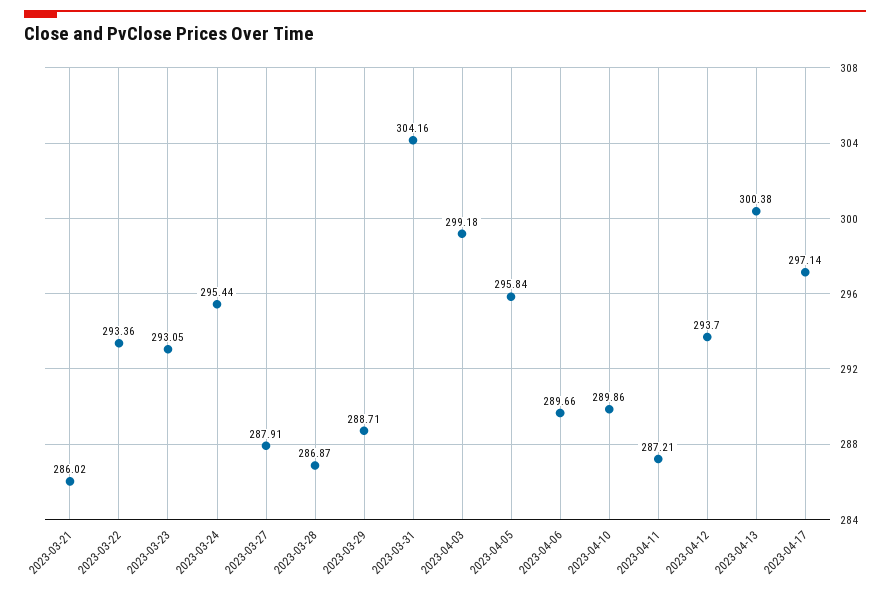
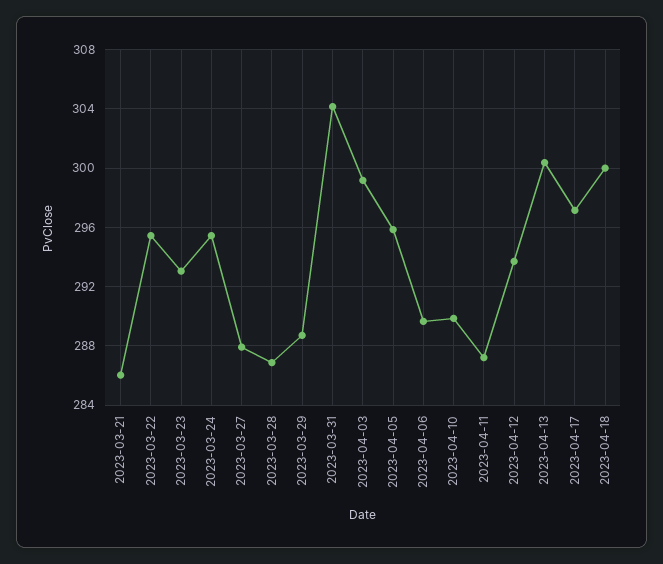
2023-03-22: 293.36 -> 295.5
2023-04-18: none -> 300

